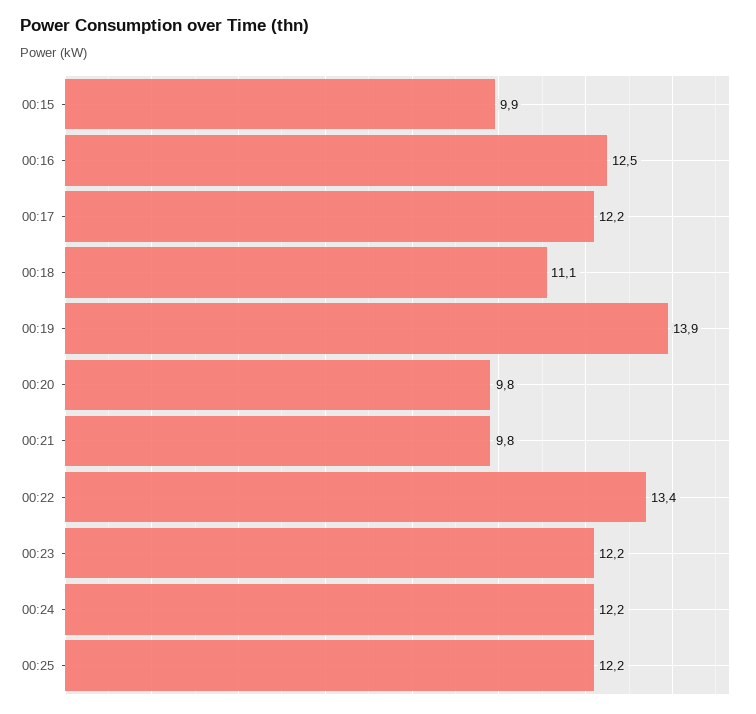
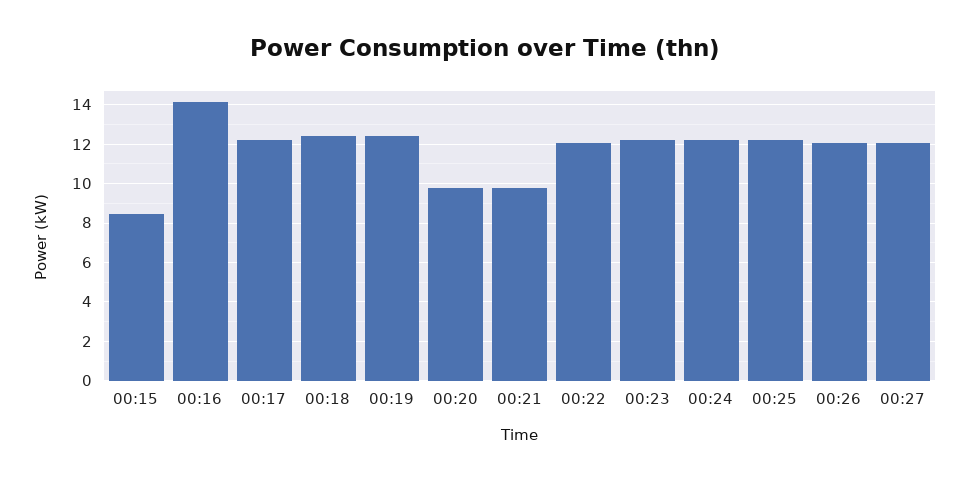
00:15: 9.9 -> 8.5
00:16: 12.5 -> 14
00:18: 11.1 -> 12.5
00:19: 13.9 -> 12.5
00:22: 13.4 -> 12
00:26: none -> 12
00:27: none -> 12

